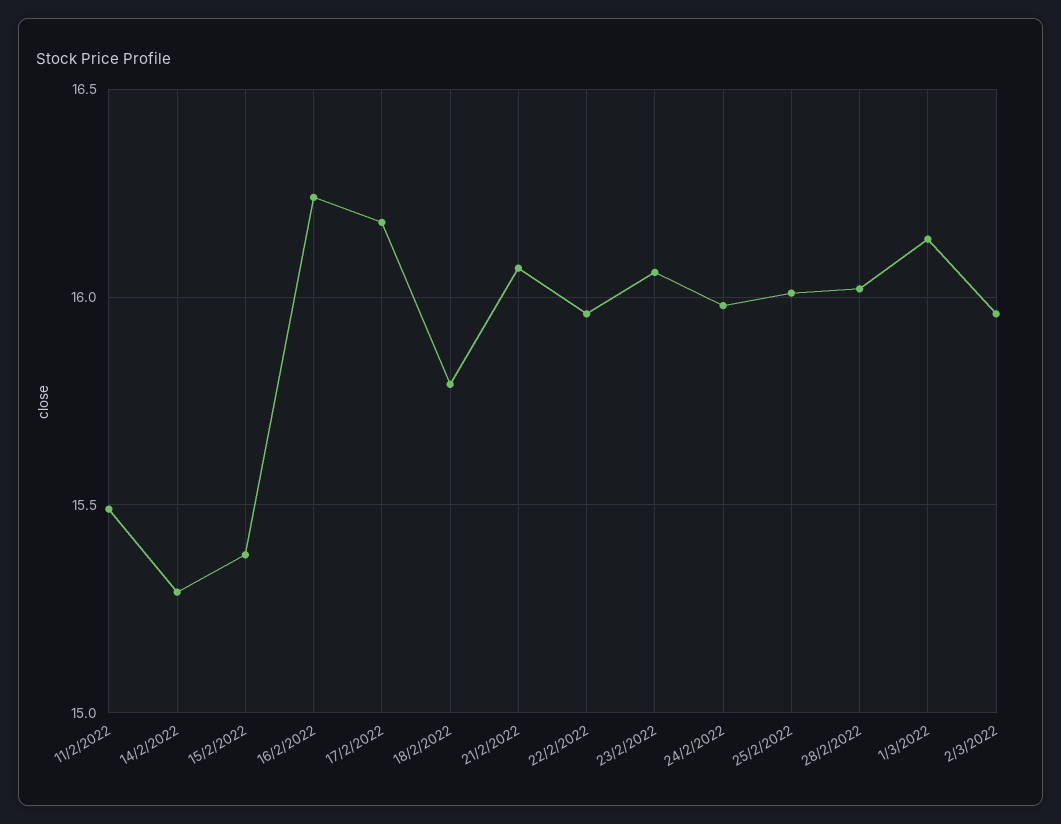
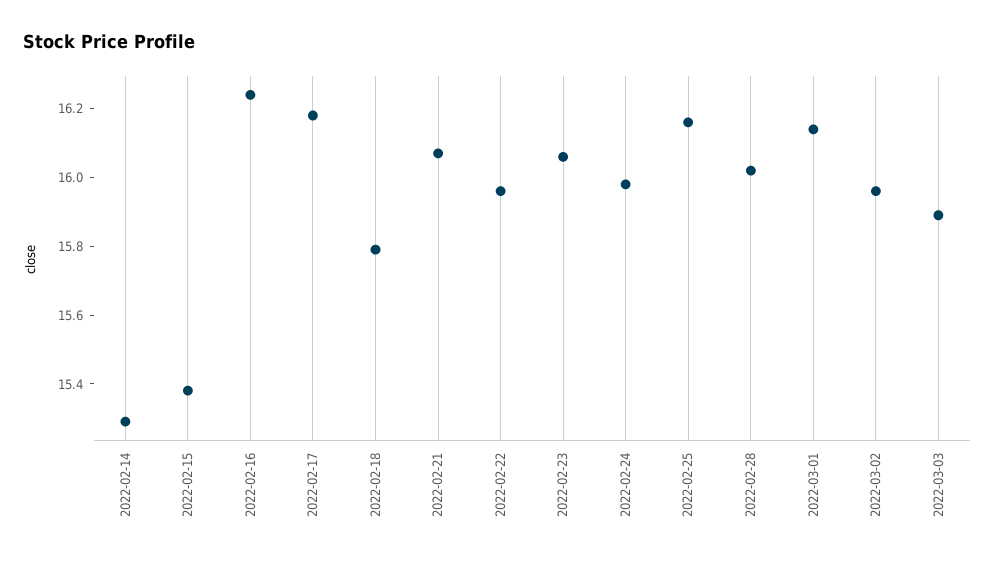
11/2/2022: 15.5 -> none
25/2/2022: 16 -> 16.15
2022-03-03: none -> 15.9

